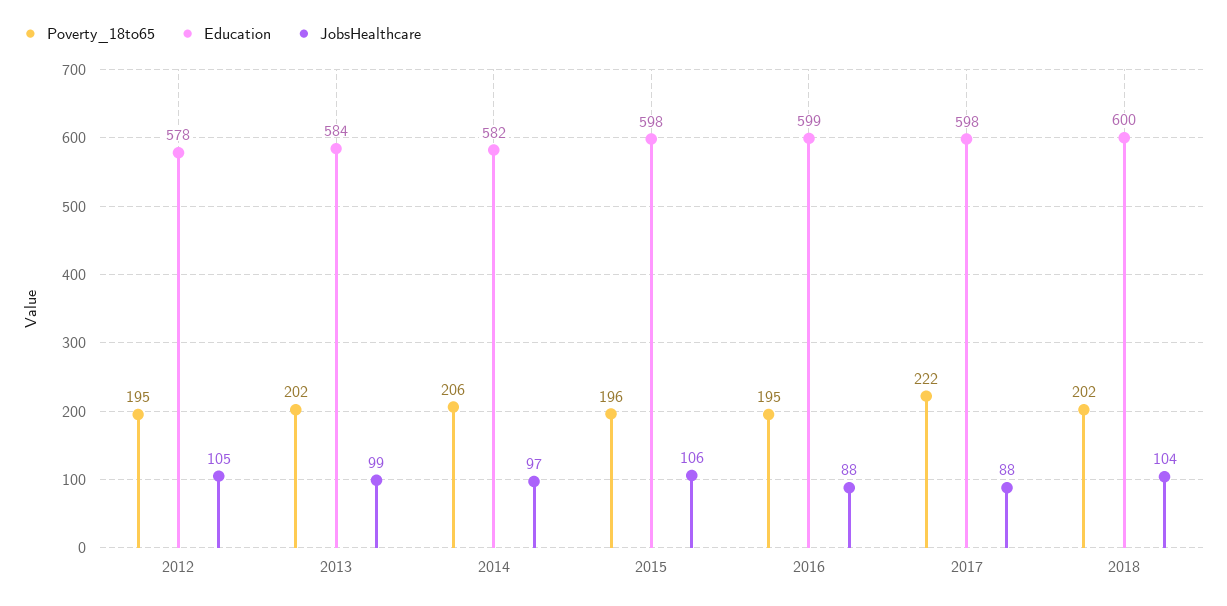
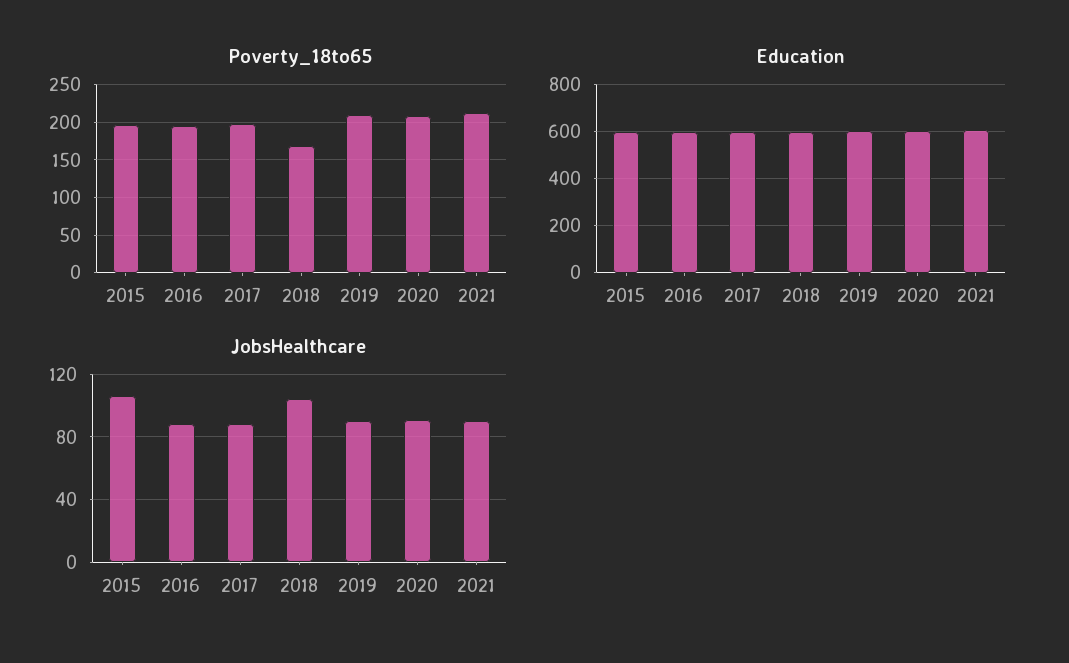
Poverty_18to65, 2012: 195 -> none
Education, 2012: 578 -> none
JobsHealthcare, 2012: 105 -> none
Poverty_18to65, 2013: 202 -> none
Education, 2013: 584 -> none
JobsHealthcare, 2013: 99 -> none
Poverty_18to65, 2014: 206 -> none
Education, 2014: 582 -> none
JobsHealthcare, 2014: 97 -> none
Poverty_18to65, 2017: 222 -> 200
Poverty_18to65, 2018: 202 -> 170
Poverty_18to65, 2019: none -> 210
Poverty_18to65, 2020: none -> 210
Poverty_18to65, 2021: none -> 210
Education, 2019: none -> 600
Education, 2020: none -> 600
Education, 2021: none -> 600
JobsHealthcare, 2019: none -> 90
JobsHealthcare, 2020: none -> 90
JobsHealthcare, 2021: none -> 90

